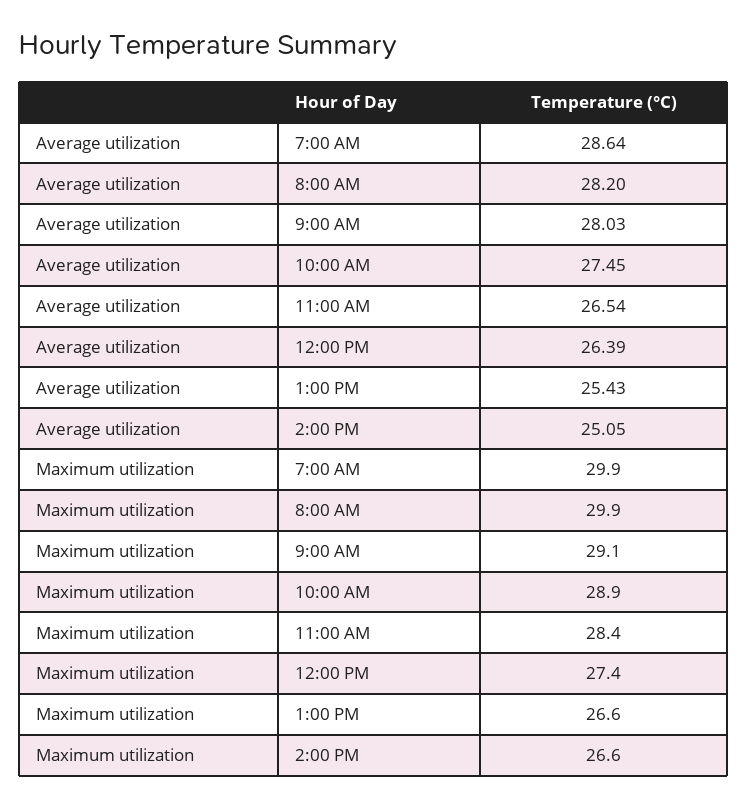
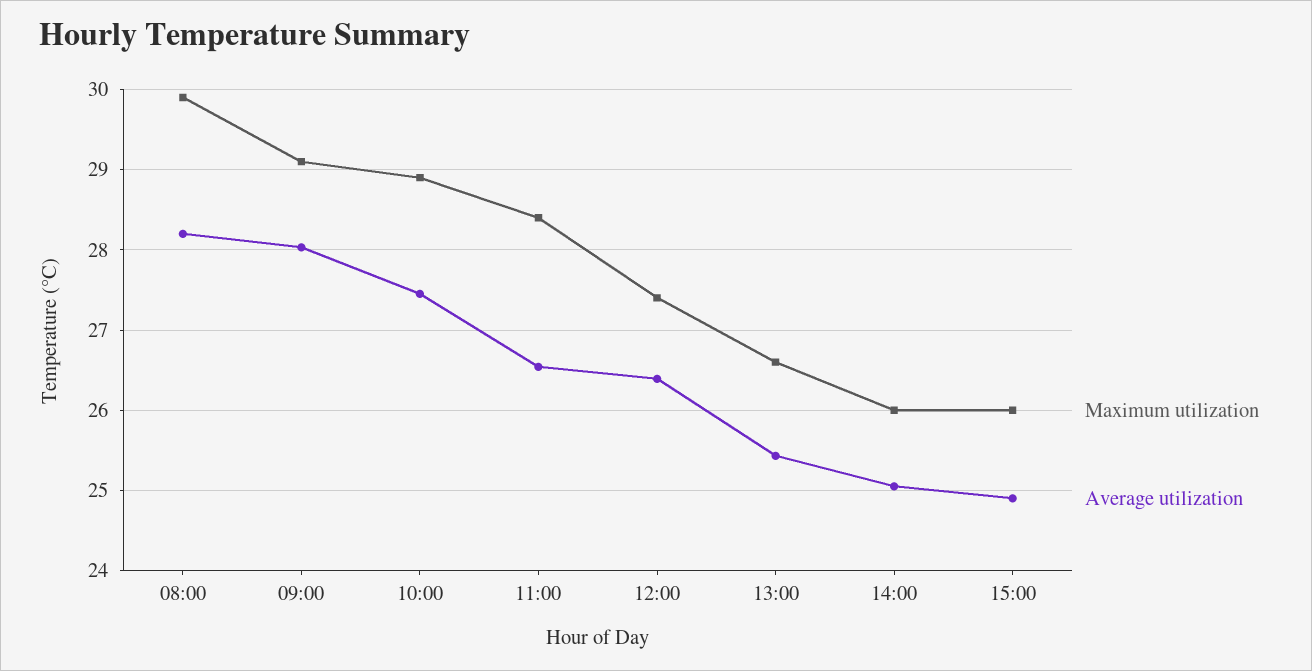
Average utilization, 7:00 AM: 28.64 -> none
Maximum utilization, 7:00 AM: 29.9 -> none
Maximum utilization, 2:00 PM: 26.6 -> 26
Maximum utilization, 15:00: none -> 26
Average utilization, 15:00: none -> 24.9

